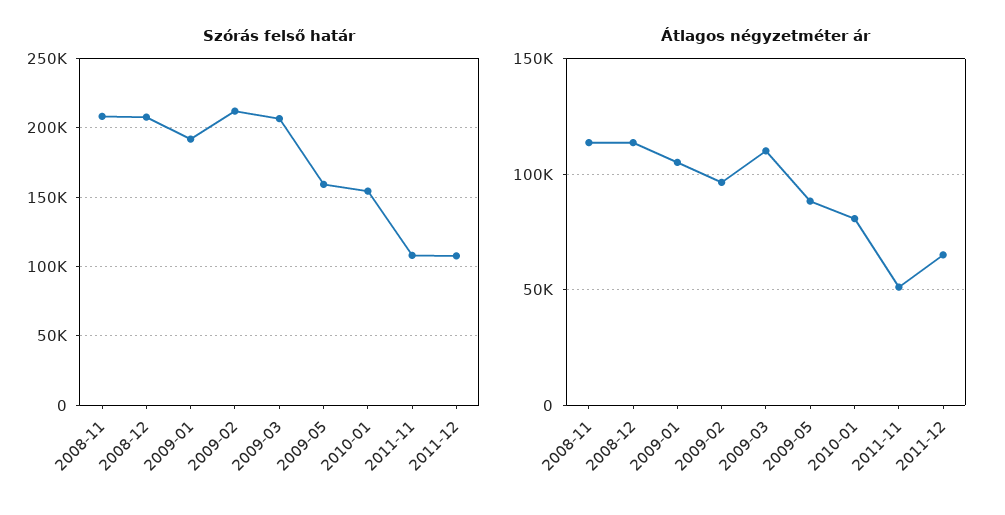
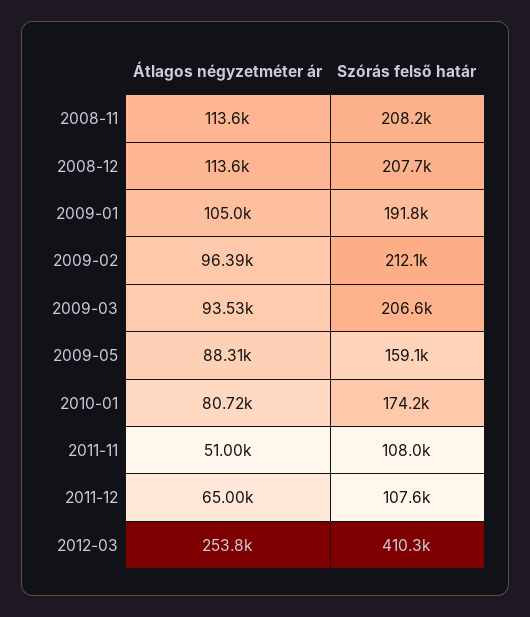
Szórás felső határ, 2010-01: 155000 -> 174200
Átlagos négyzetméter ár, 2009-03: 110000 -> 93530
Átlagos négyzetméter ár, 2012-03: none -> 253800
Szórás felső határ, 2012-03: none -> 410300

